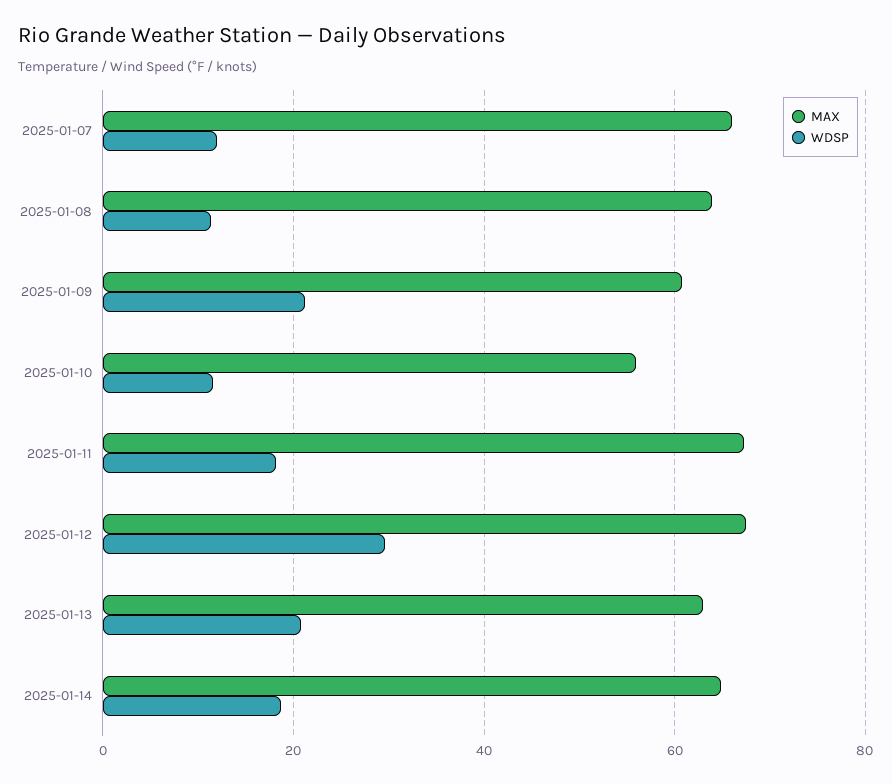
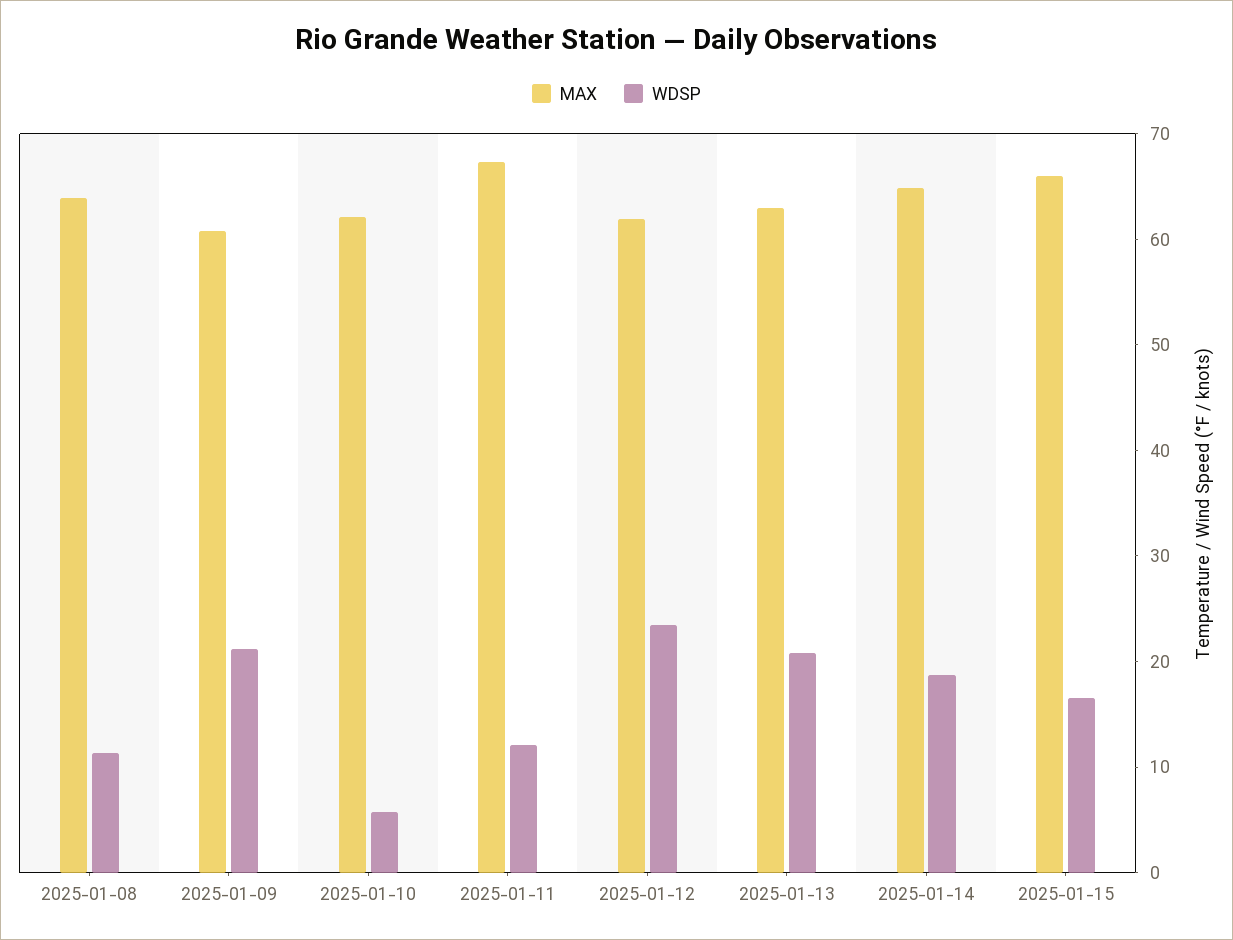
MAX, 2025-01-07: 66 -> none
WDSP, 2025-01-07: 12 -> none
MAX, 2025-01-10: 56 -> 62
WDSP, 2025-01-10: 12 -> 6
WDSP, 2025-01-11: 18 -> 12
MAX, 2025-01-12: 68 -> 62
WDSP, 2025-01-12: 30 -> 24
MAX, 2025-01-15: none -> 66
WDSP, 2025-01-15: none -> 16

